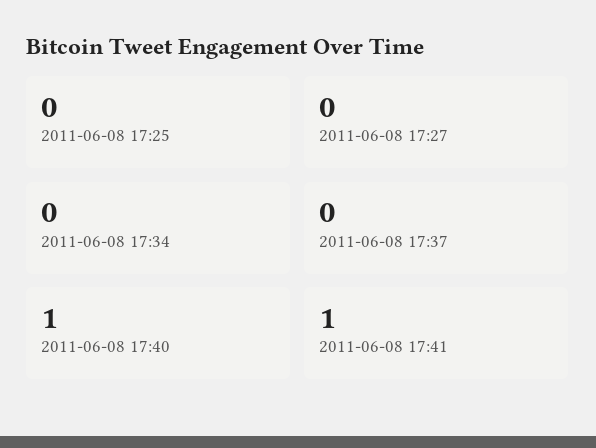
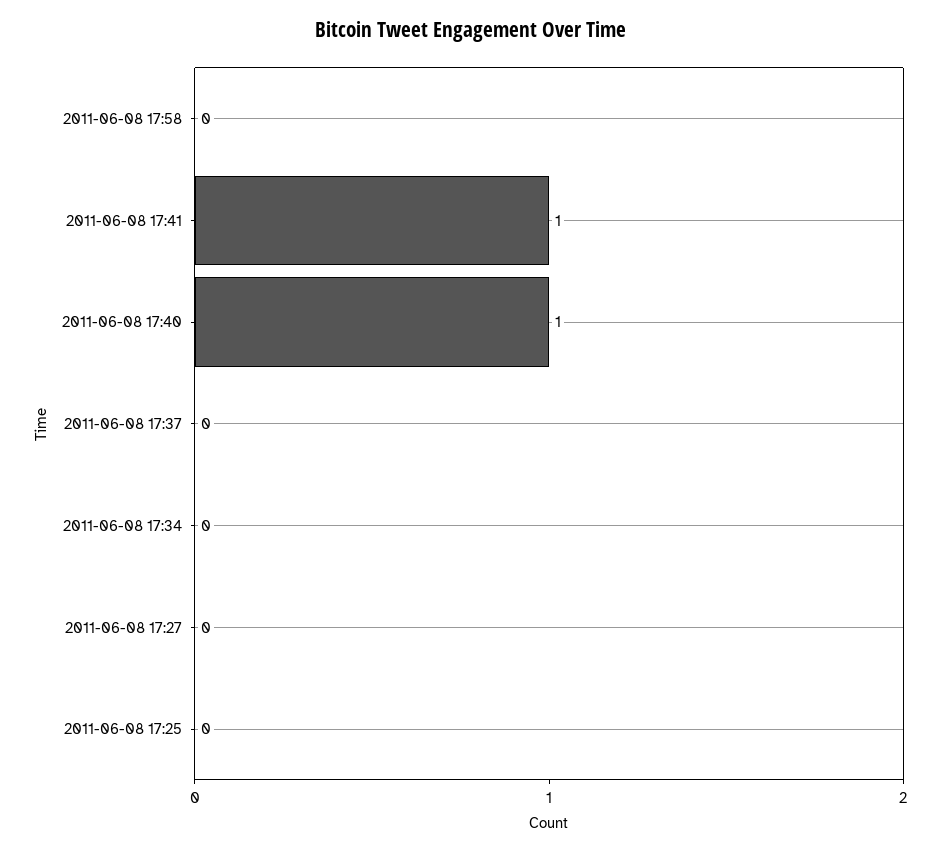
2011-06-08 17:58: none -> 0

